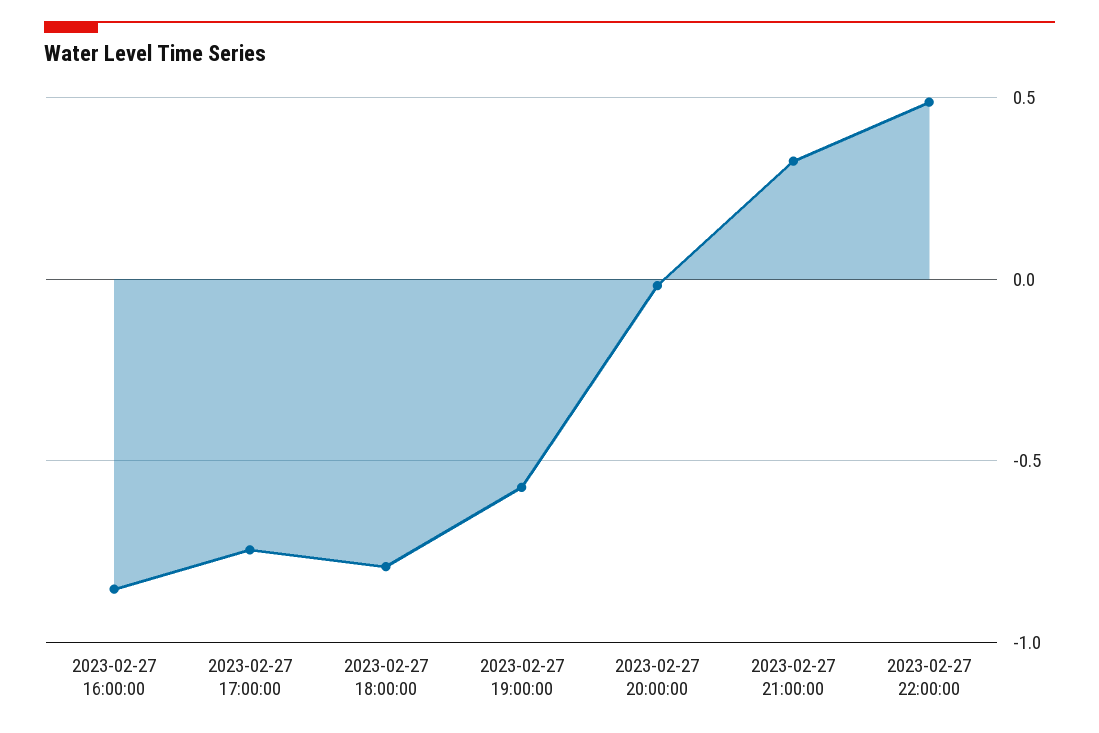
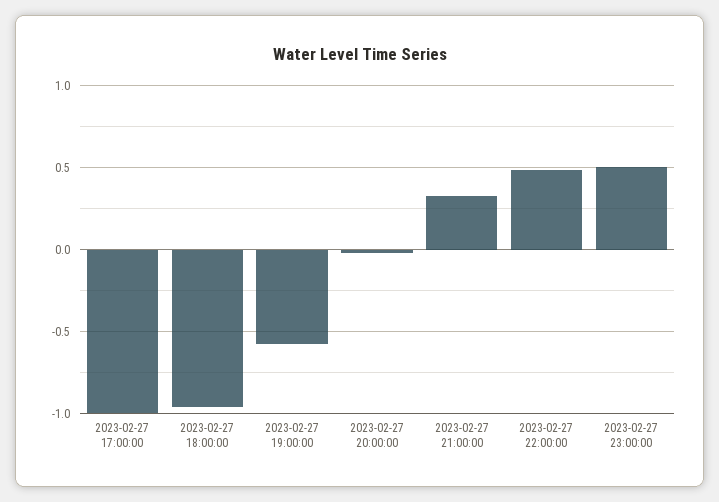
2023-02-27 16:00:00: -0.85 -> none
2023-02-27 17:00:00: -0.75 -> -1
2023-02-27 18:00:00: -0.8 -> -0.95
2023-02-27 23:00:00: none -> 0.5

